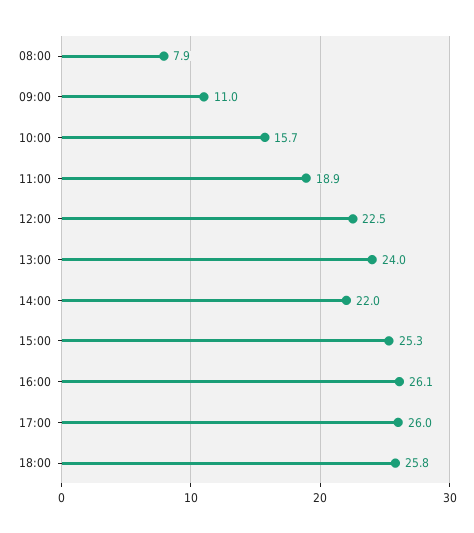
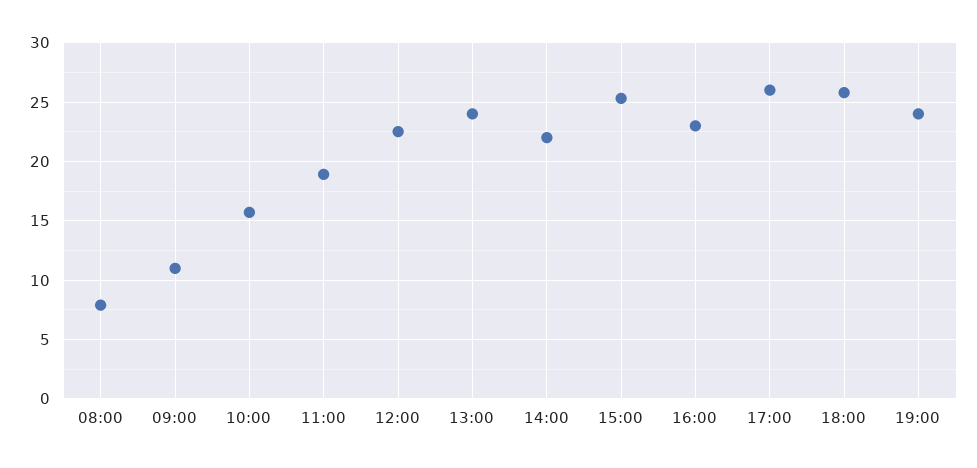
16:00: 26.1 -> 23
19:00: none -> 24

